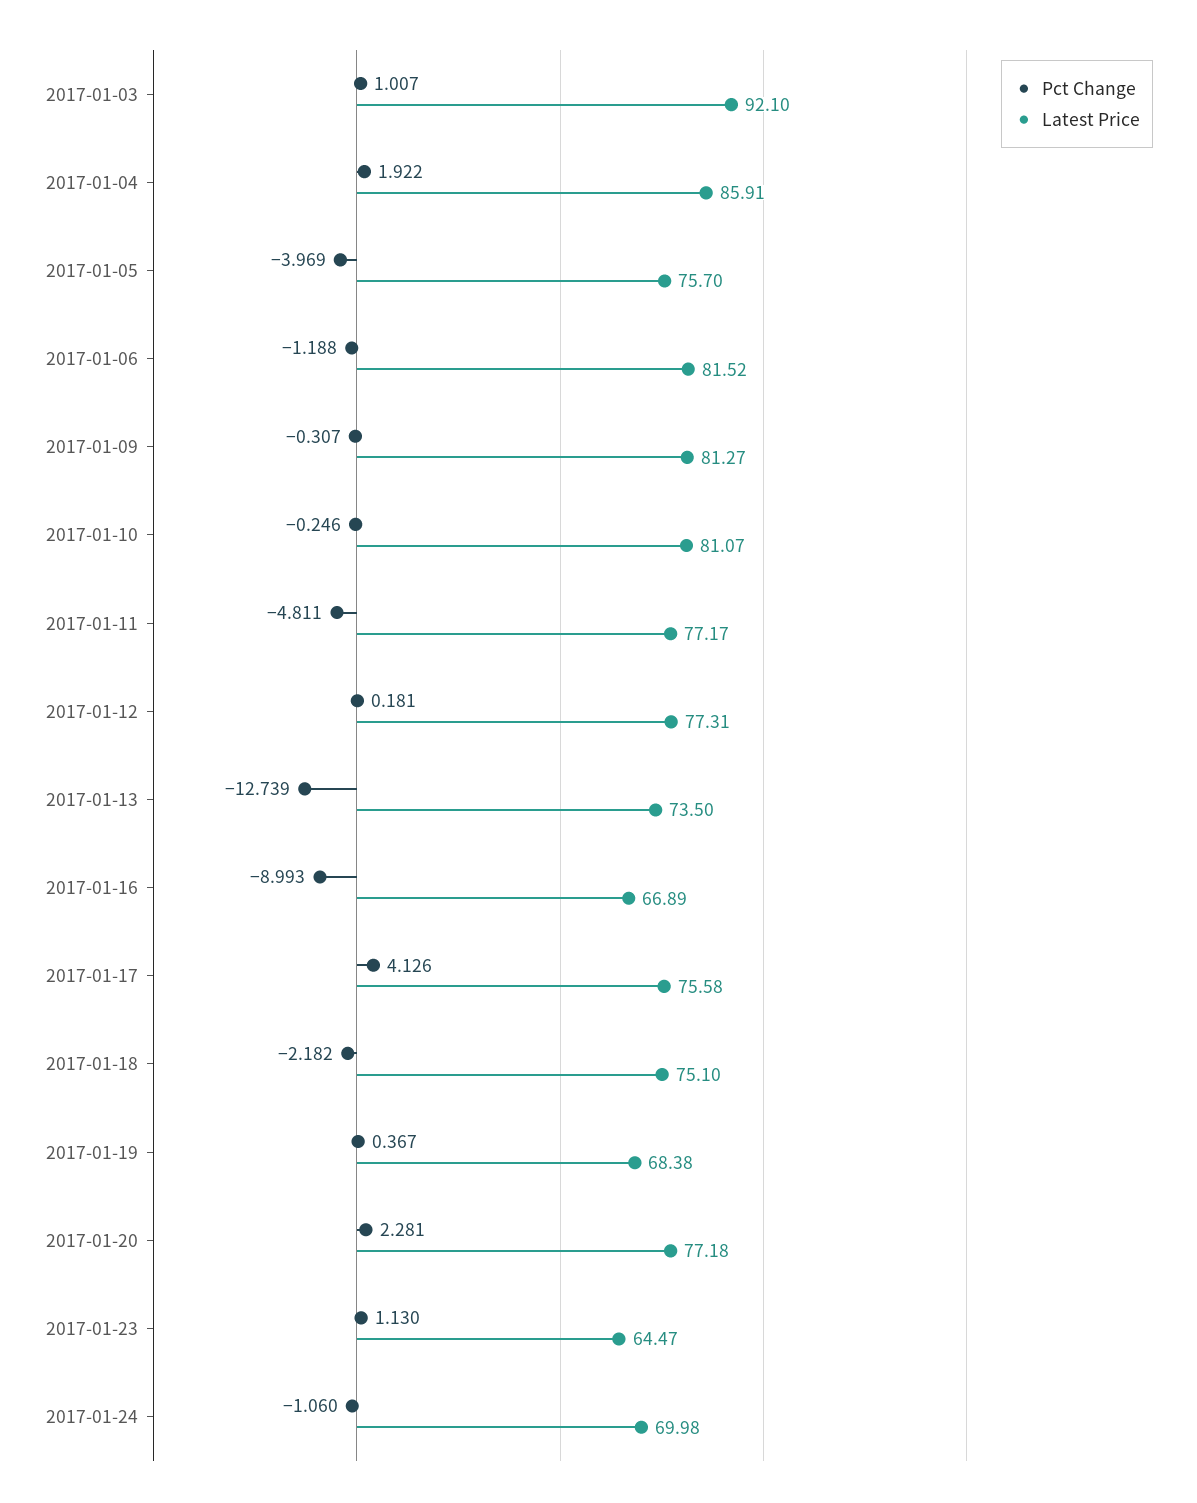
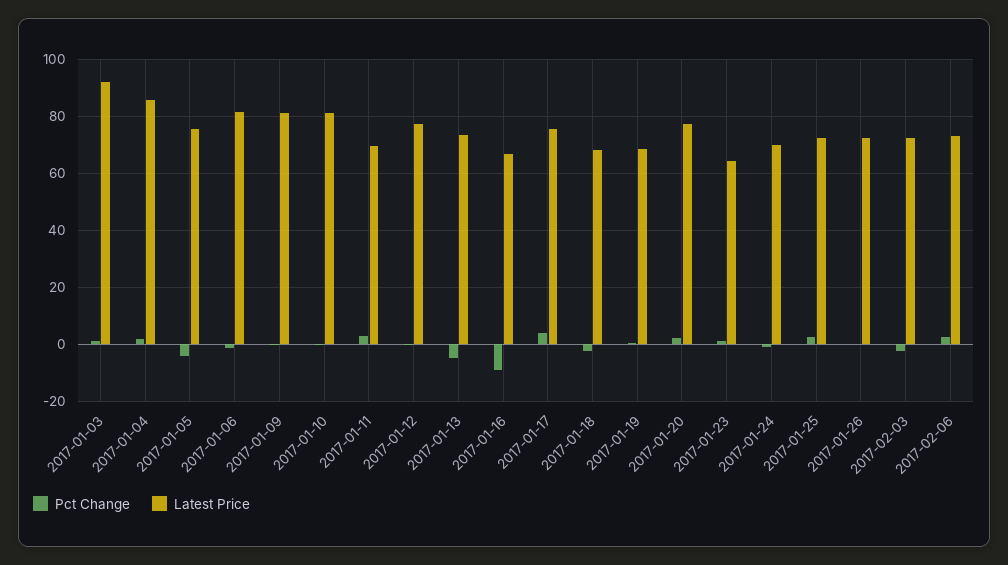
Pct Change, 2017-01-11: -4.811 -> 2.5
Latest Price, 2017-01-11: 77.17 -> 70
Pct Change, 2017-01-13: -12.739 -> -5
Latest Price, 2017-01-18: 75.1 -> 67.5
Pct Change, 2017-01-25: none -> 2.5
Latest Price, 2017-01-25: none -> 72.5
Pct Change, 2017-01-26: none -> 0
Latest Price, 2017-01-26: none -> 72.5
Pct Change, 2017-02-03: none -> -2.5
Latest Price, 2017-02-03: none -> 72.5
Pct Change, 2017-02-06: none -> 2.5
Latest Price, 2017-02-06: none -> 72.5

